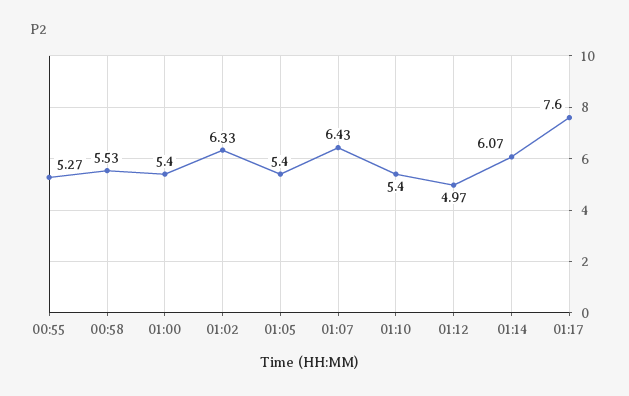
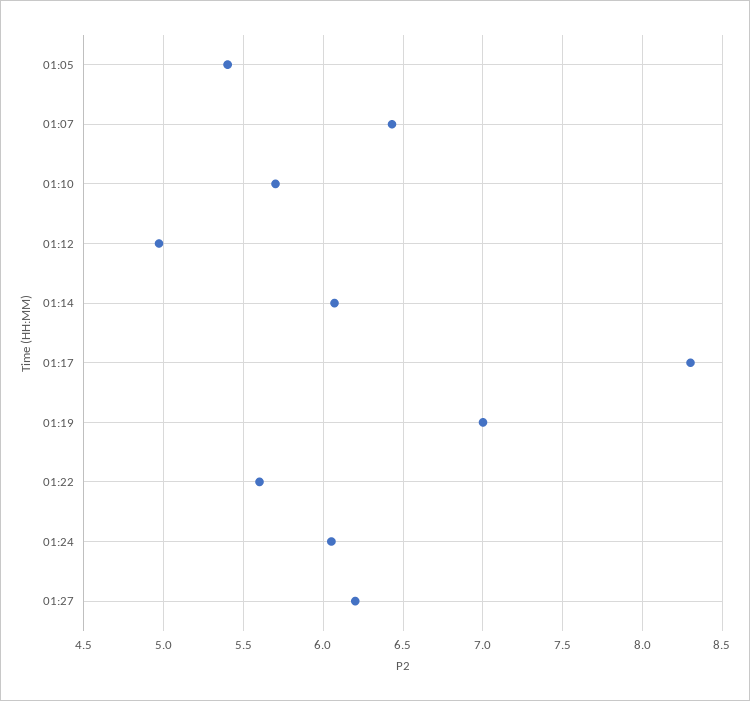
00:55: 5.27 -> none
00:58: 5.53 -> none
01:00: 5.4 -> none
01:02: 6.33 -> none
01:10: 5.4 -> 5.7
01:17: 7.6 -> 8.3
01:19: none -> 7
01:22: none -> 5.6
01:24: none -> 6.05
01:27: none -> 6.2

